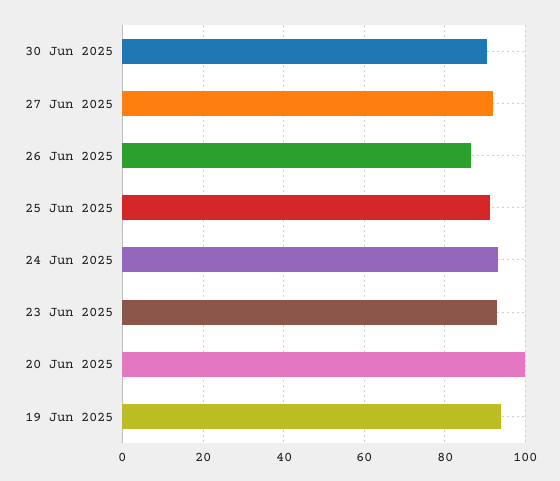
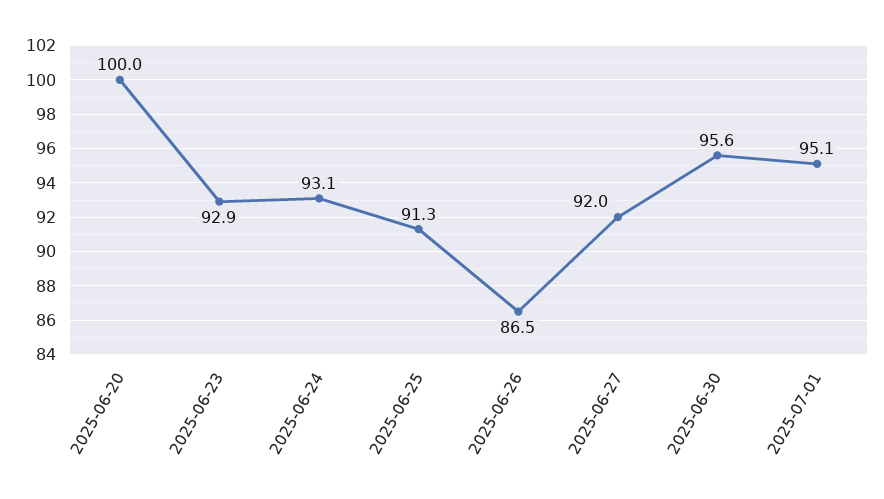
30 Jun 2025: 90 -> 95.6
19 Jun 2025: 94 -> none
2025-07-01: none -> 95.1

